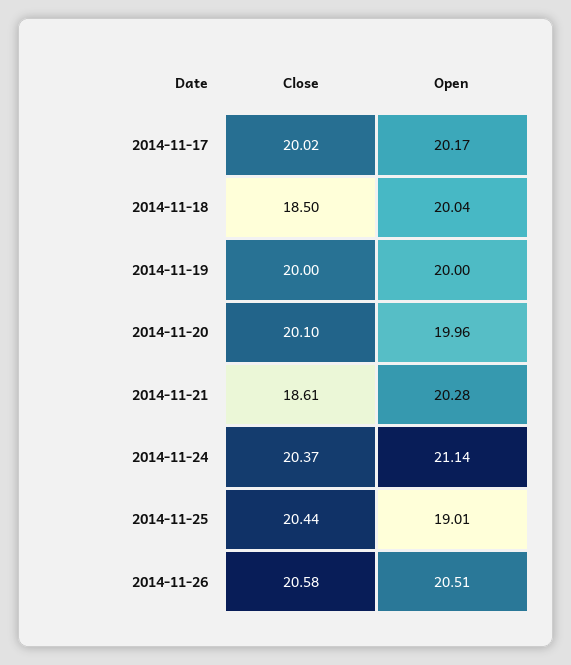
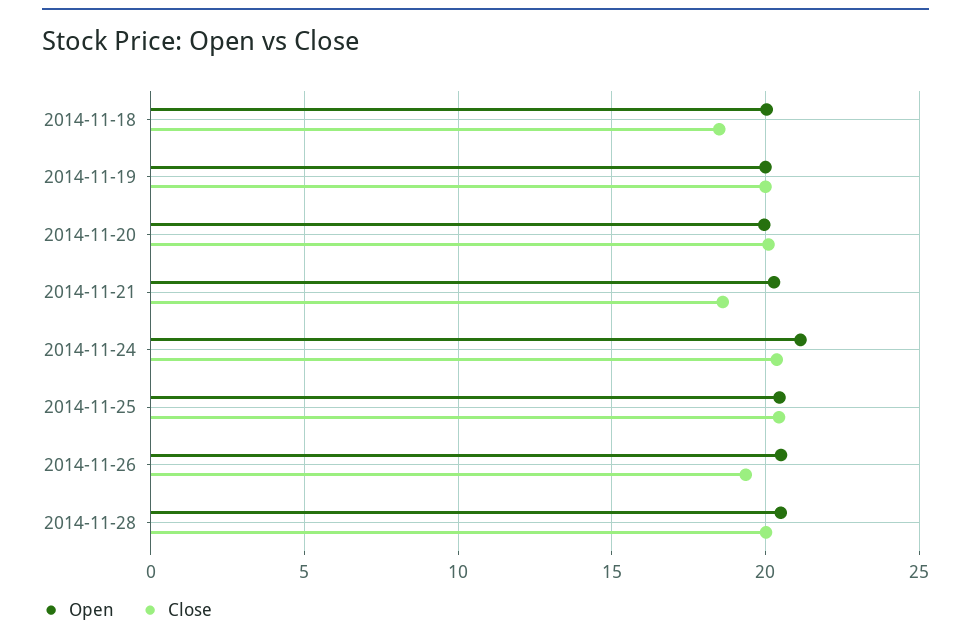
Close, 2014-11-17: 20.02 -> none
Open, 2014-11-17: 20.17 -> none
Open, 2014-11-25: 19.01 -> 20.5
Close, 2014-11-26: 20.58 -> 19.5
Open, 2014-11-28: none -> 20.5
Close, 2014-11-28: none -> 20

